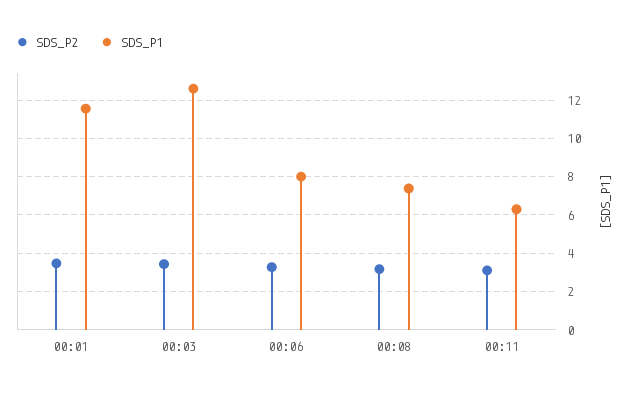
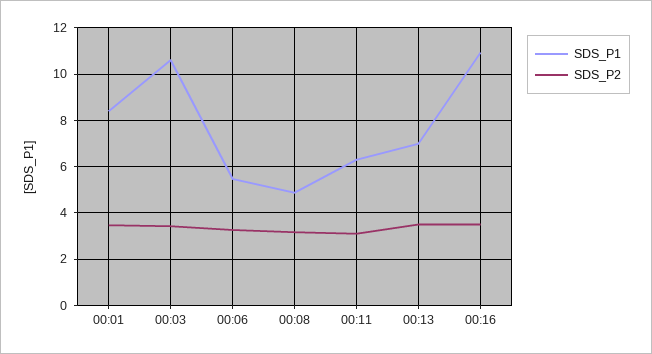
SDS_P1, 00:01: 11.5 -> 8.5
SDS_P1, 00:03: 12.5 -> 10.5
SDS_P1, 00:06: 8 -> 5.5
SDS_P1, 00:08: 7.5 -> 5
SDS_P1, 00:13: none -> 7
SDS_P2, 00:13: none -> 3.5
SDS_P1, 00:16: none -> 11
SDS_P2, 00:16: none -> 3.5

